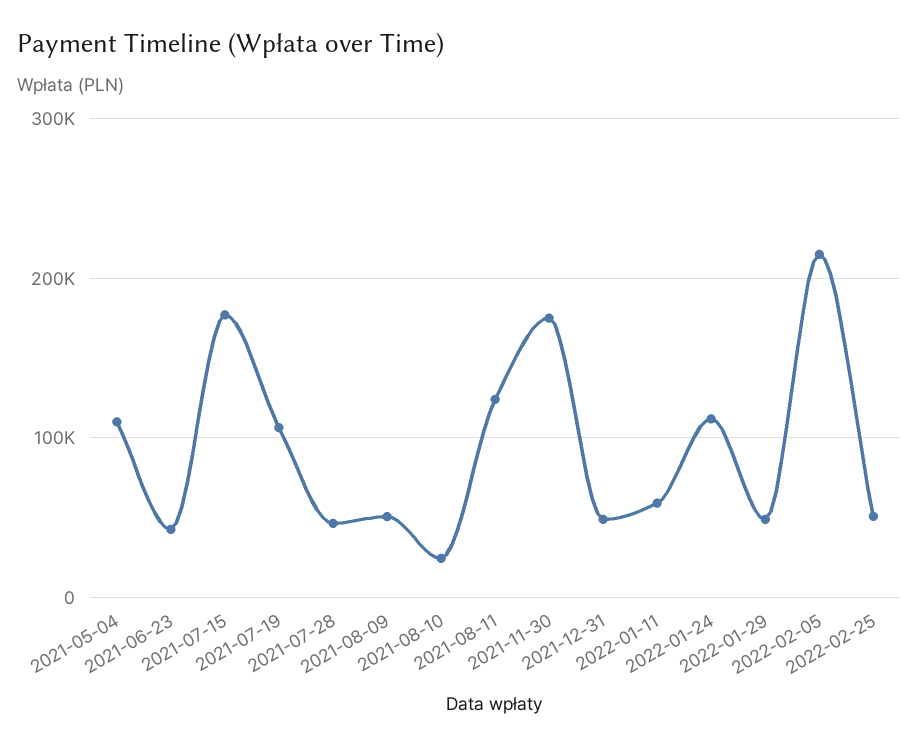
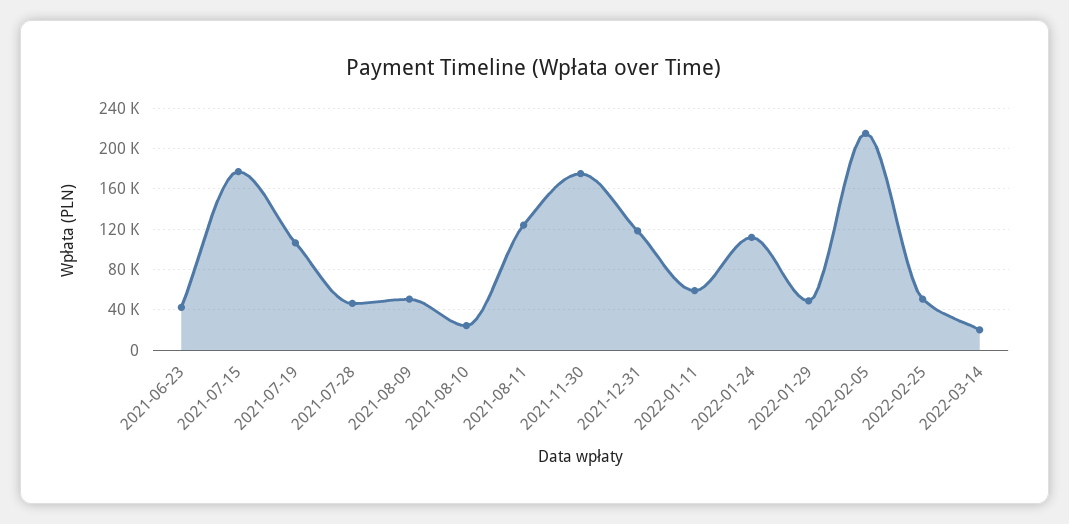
2021-05-04: 110000 -> none
2021-12-31: 50000 -> 120000
2022-03-14: none -> 20000

